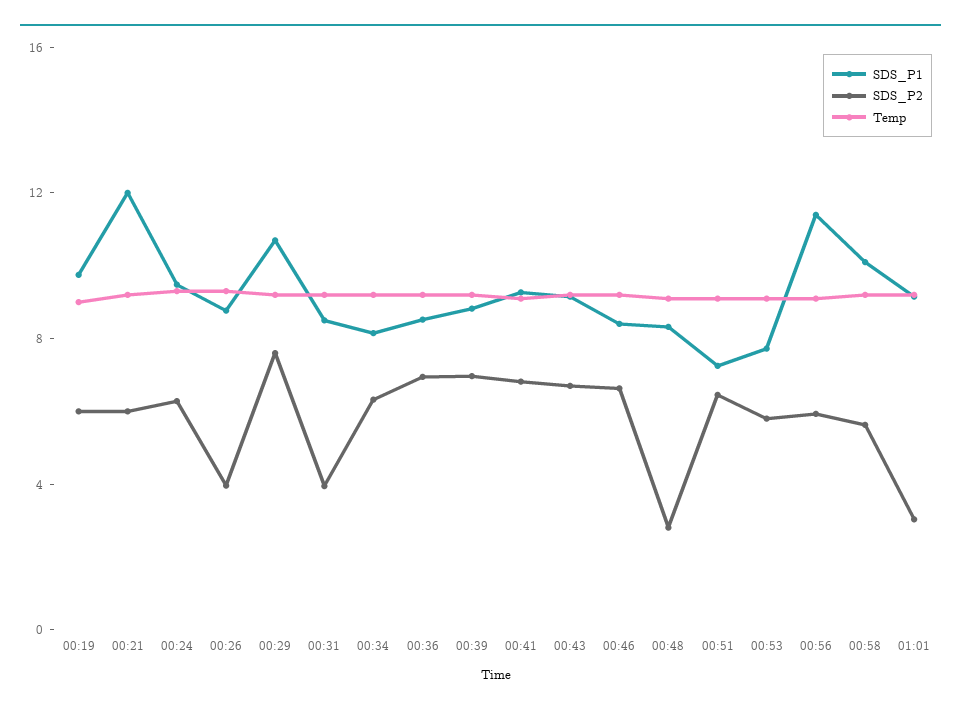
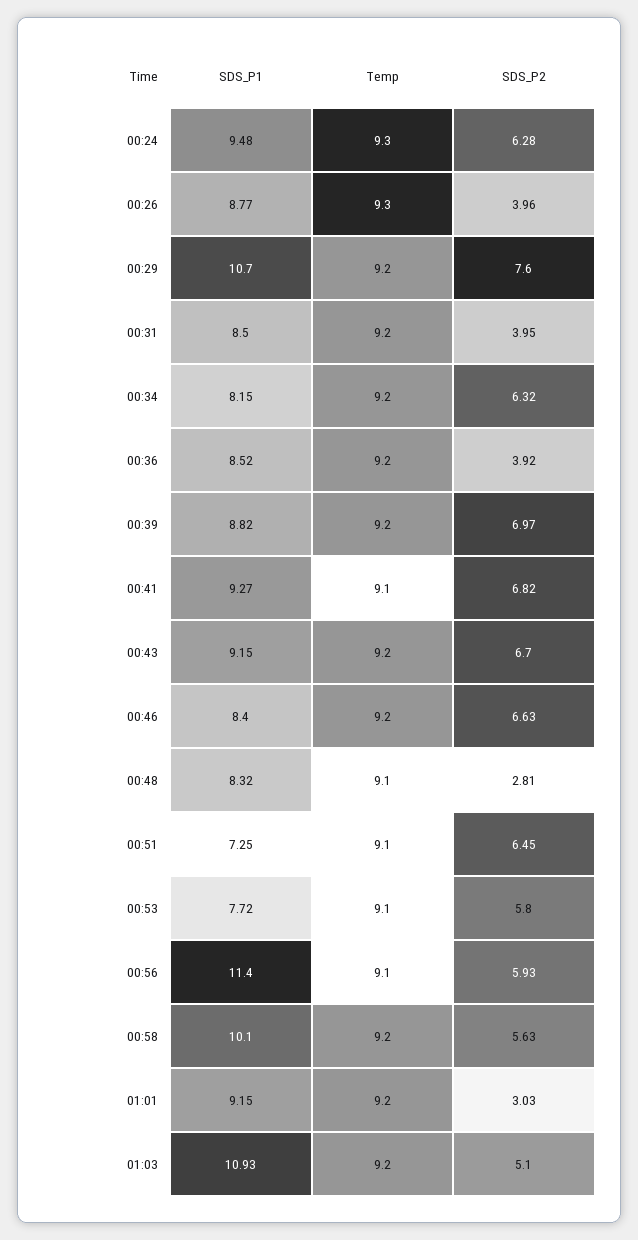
SDS_P1, 00:19: 10 -> none
SDS_P2, 00:19: 6 -> none
Temp, 00:19: 9 -> none
SDS_P1, 00:21: 12 -> none
SDS_P2, 00:21: 6 -> none
Temp, 00:21: 9 -> none
SDS_P2, 00:36: 7 -> 3.92
SDS_P1, 01:03: none -> 10.93
Temp, 01:03: none -> 9.2
SDS_P2, 01:03: none -> 5.1

